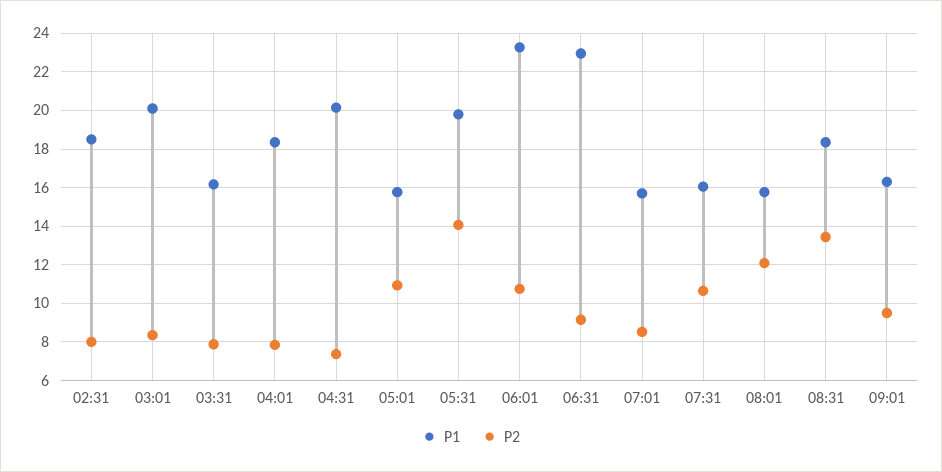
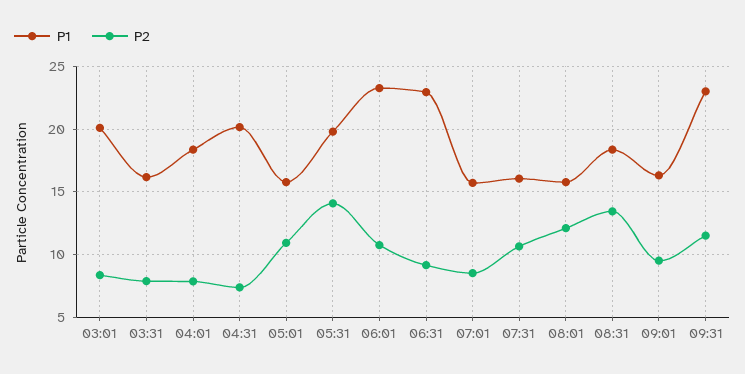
P1, 02:31: 18.5 -> none
P2, 02:31: 8 -> none
P1, 09:31: none -> 23
P2, 09:31: none -> 11.5

